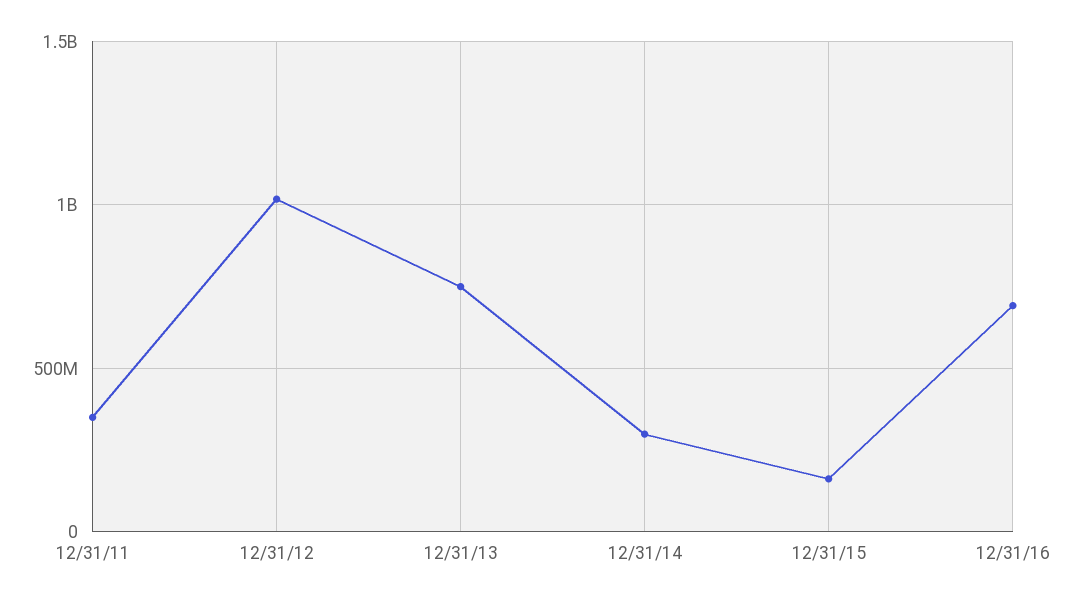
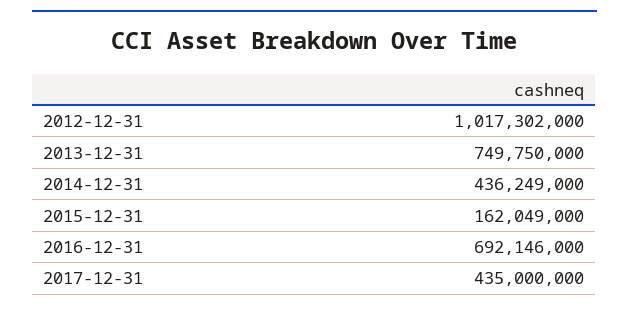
12/31/11: 350000000 -> none
12/31/14: 300000000 -> 436249000
2017-12-31: none -> 435000000

